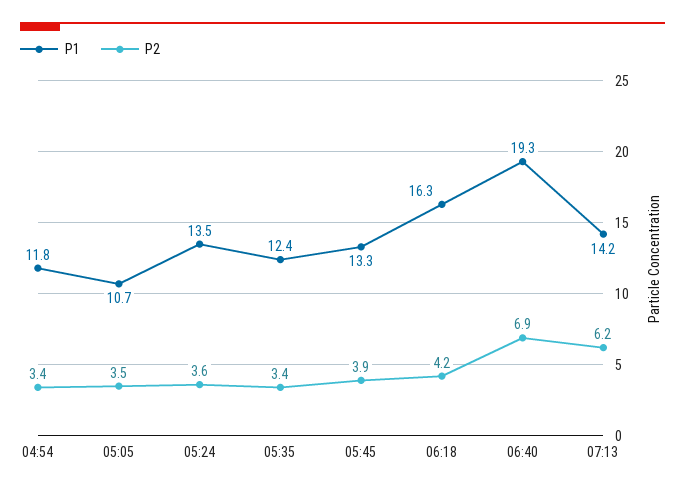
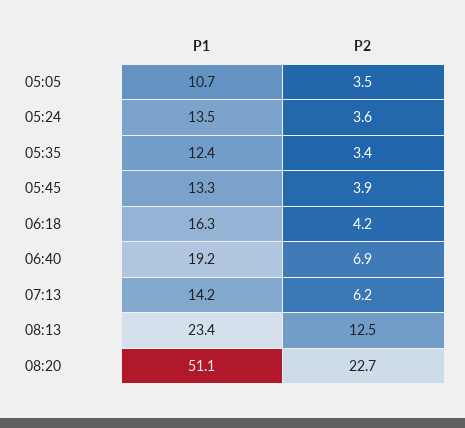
P1, 04:54: 11.8 -> none
P2, 04:54: 3.4 -> none
P1, 06:40: 19.3 -> 19.2
P1, 08:13: none -> 23.4
P2, 08:13: none -> 12.5
P1, 08:20: none -> 51.1
P2, 08:20: none -> 22.7

